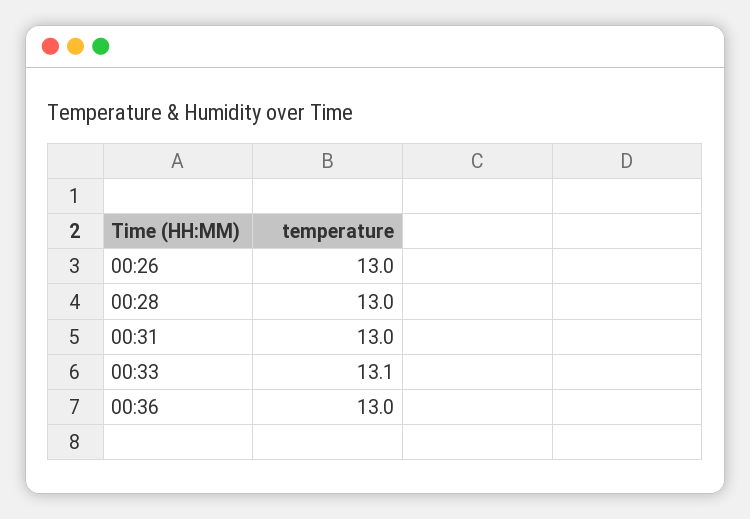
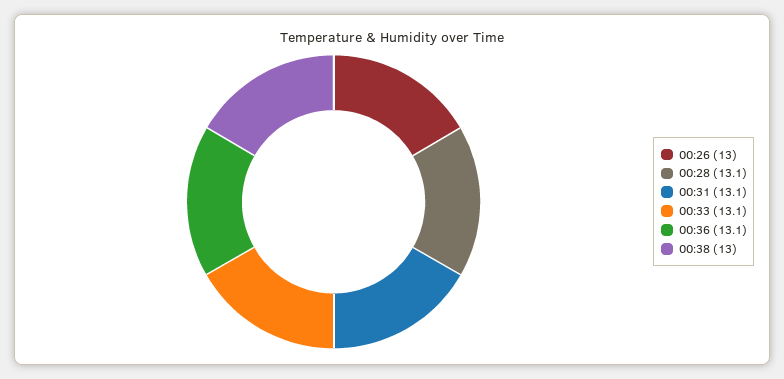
00:28: 13 -> 13.1
00:31: 13 -> 13.1
00:36: 13 -> 13.1
00:38: none -> 13

